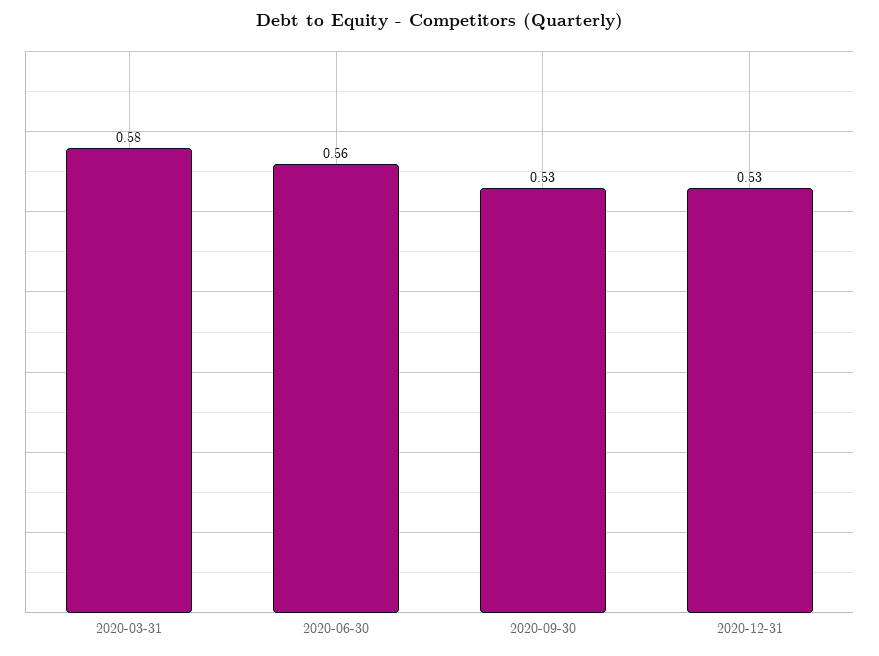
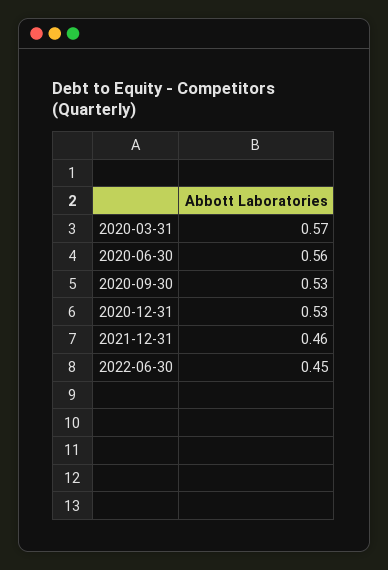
2020-03-31: 0.58 -> 0.57
2021-12-31: none -> 0.46
2022-06-30: none -> 0.45

